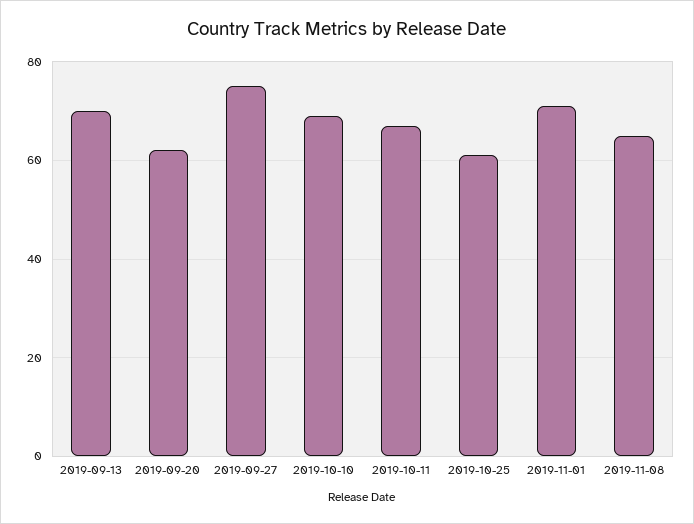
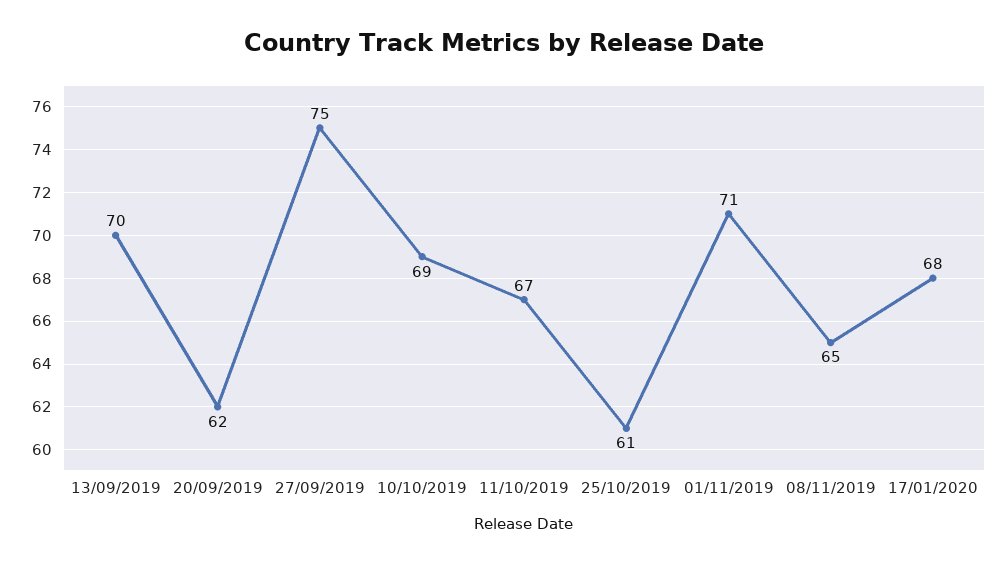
17/01/2020: none -> 68

